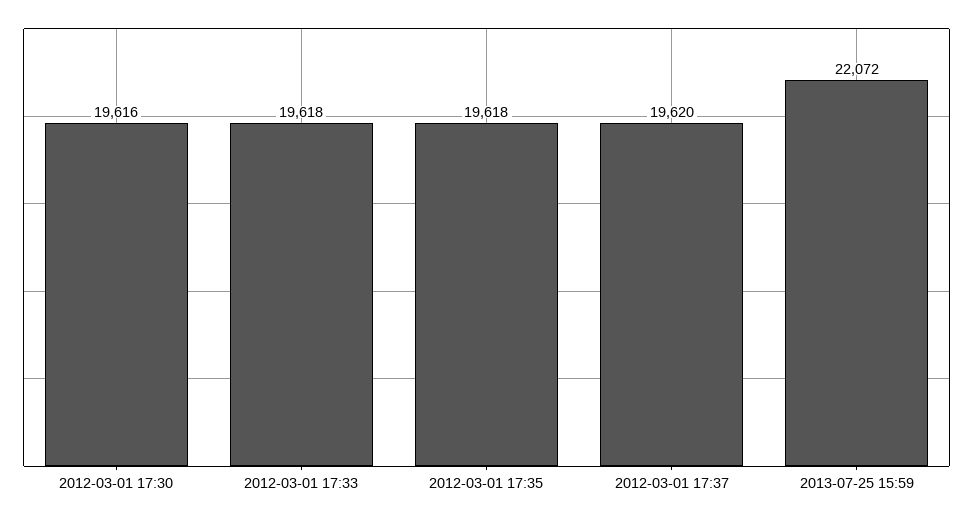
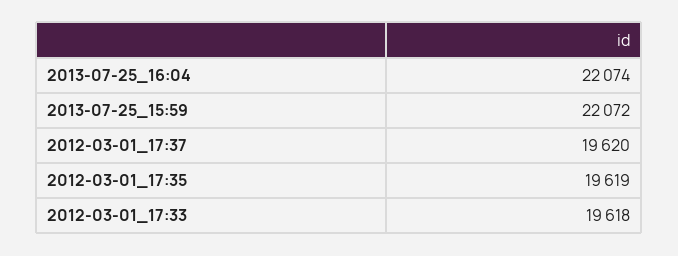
2012-03-01 17:30: 19616 -> none
2012-03-01 17:35: 19618 -> 19619
2013-07-25_16:04: none -> 22074

